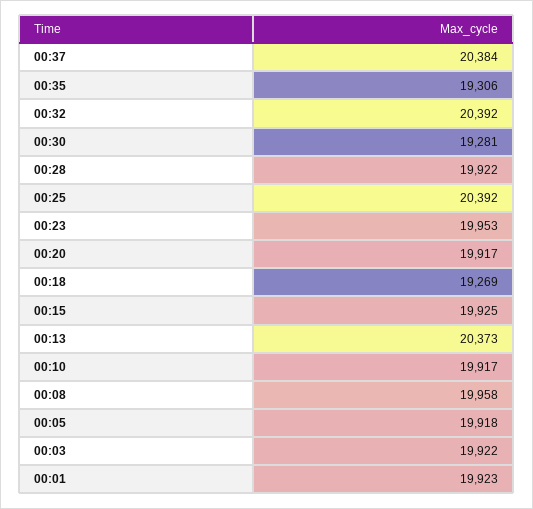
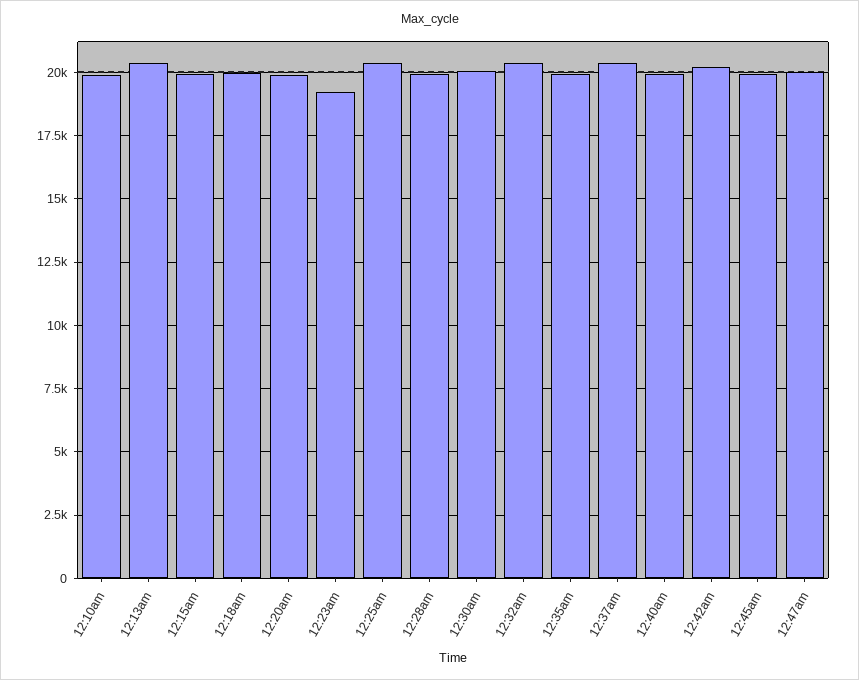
00:35: 19306 -> 20000
00:30: 19281 -> 20000
00:23: 19953 -> 19250
00:18: 19269 -> 20000
00:08: 19958 -> none
00:05: 19918 -> none
00:03: 19922 -> none
00:01: 19923 -> none
12:40am: none -> 20000
12:42am: none -> 20250
12:45am: none -> 20000
12:47am: none -> 20000

